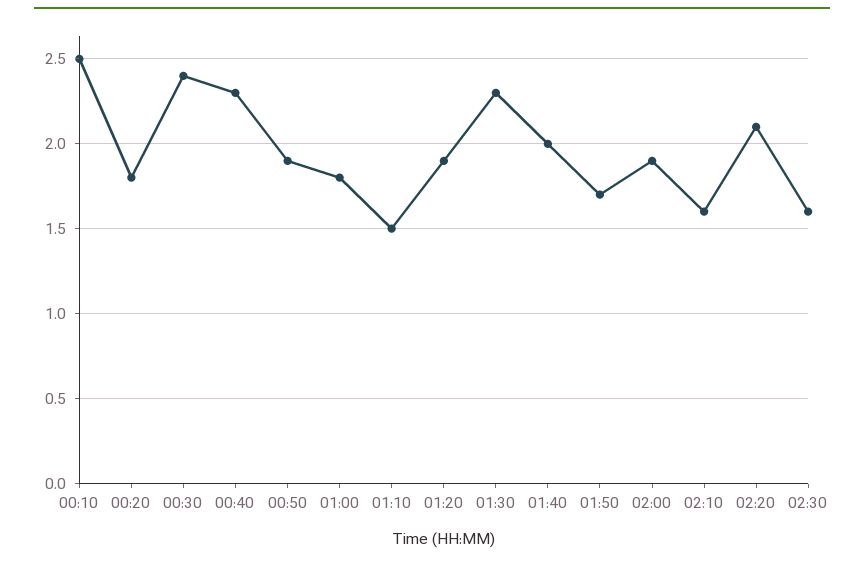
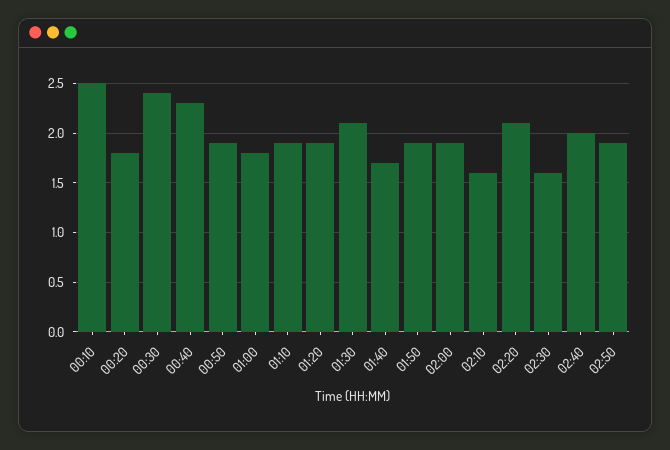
01:10: 1.5 -> 1.9
01:30: 2.3 -> 2.1
01:40: 2 -> 1.7
01:50: 1.7 -> 1.9
02:40: none -> 2
02:50: none -> 1.9

